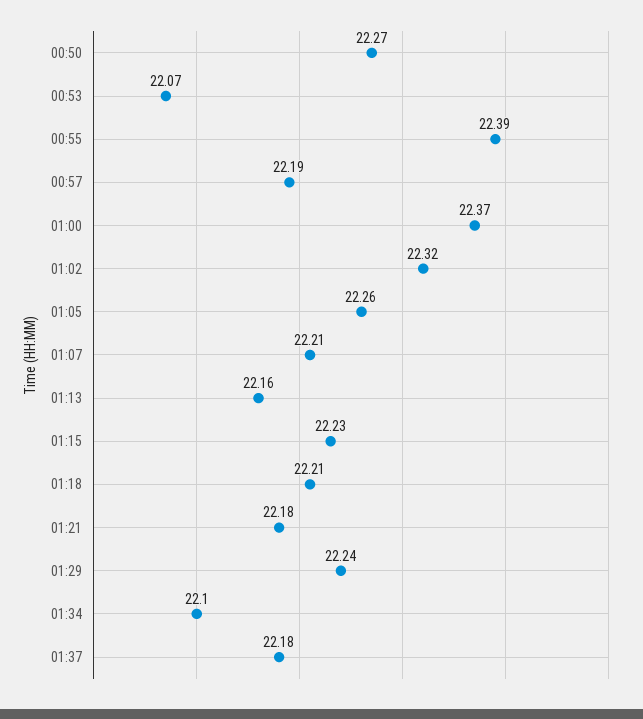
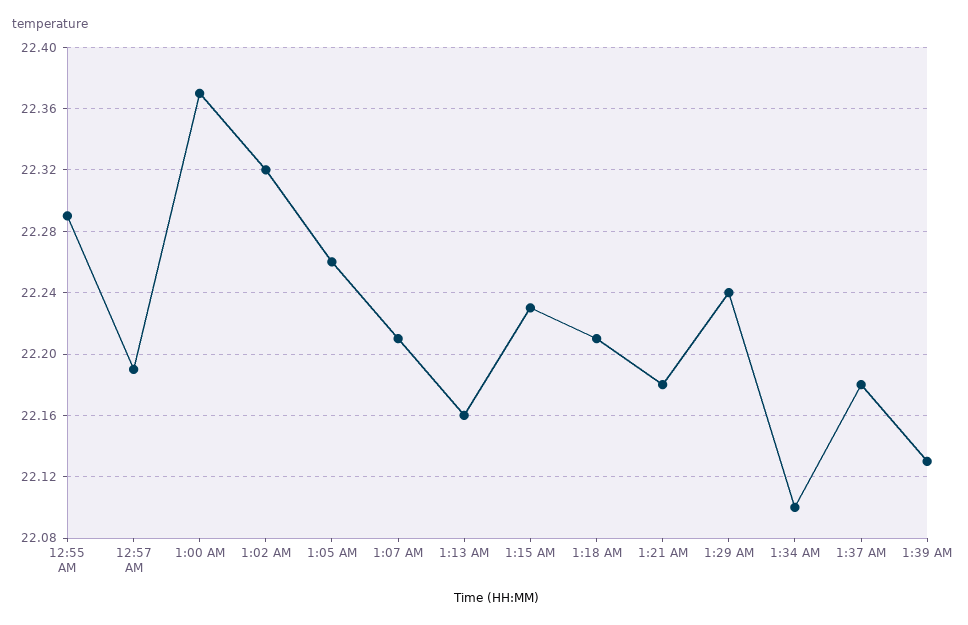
00:50: 22.27 -> none
00:53: 22.07 -> none
00:55: 22.39 -> 22.29
1:39 AM: none -> 22.13

